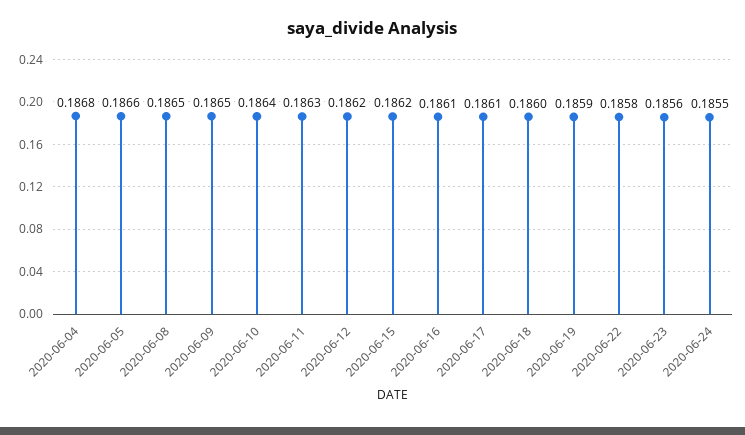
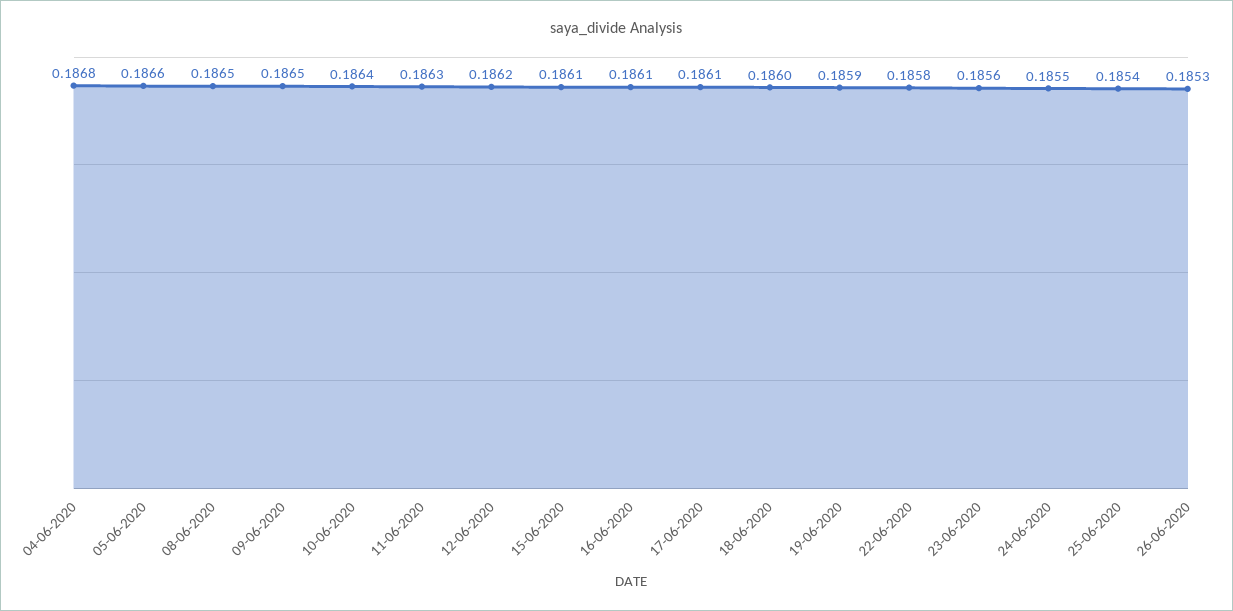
2020-06-15: 0.1862 -> 0.1861
25-06-2020: none -> 0.1854
26-06-2020: none -> 0.1853

